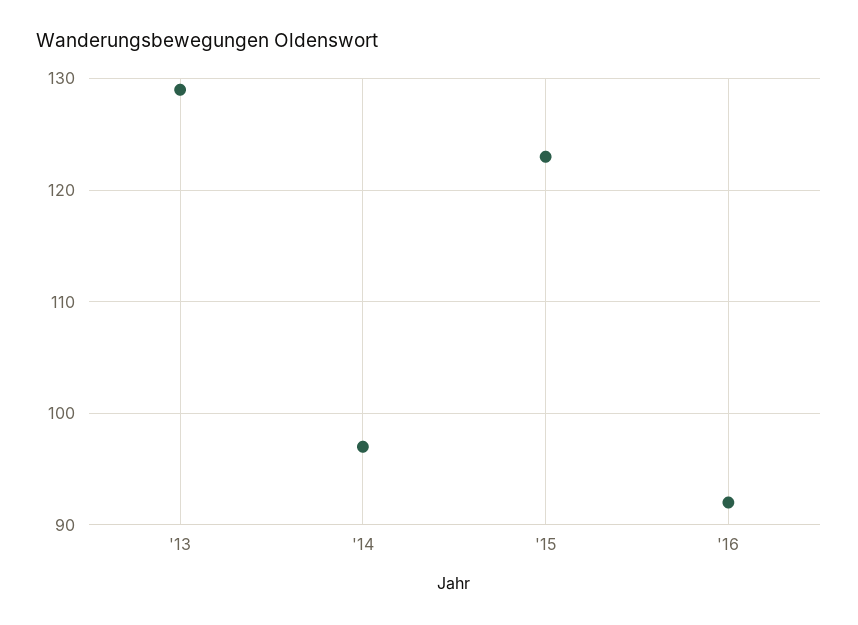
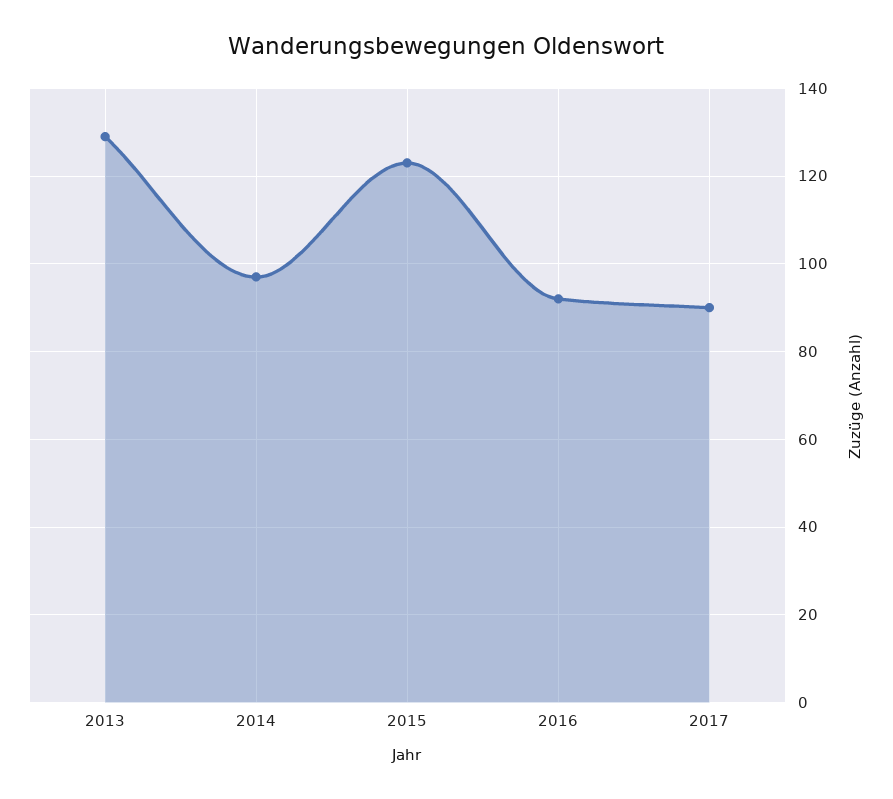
2017: none -> 90

